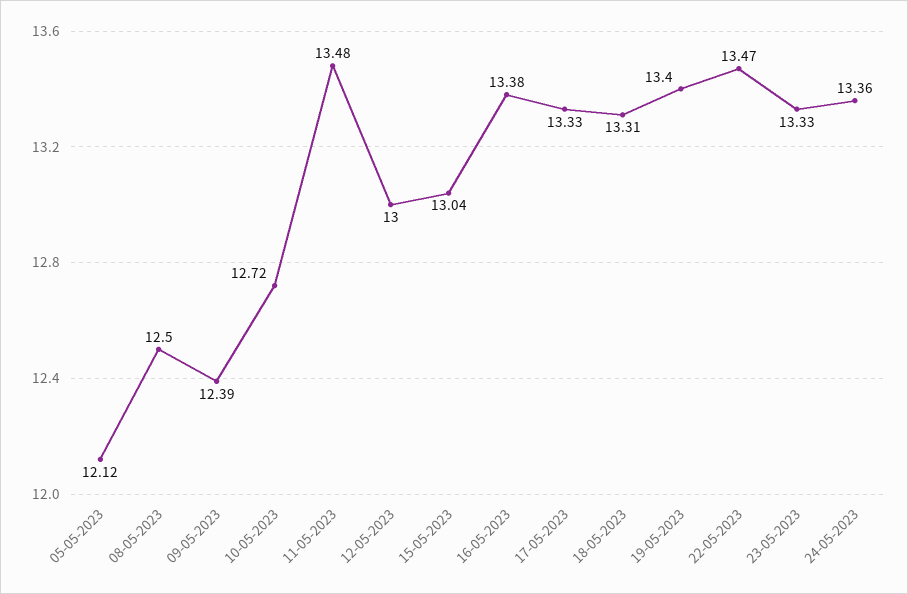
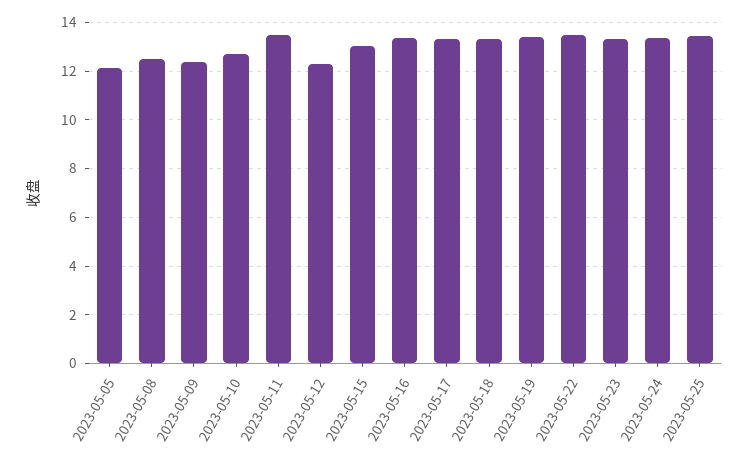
12-05-2023: 13 -> 12.25
2023-05-25: none -> 13.5

